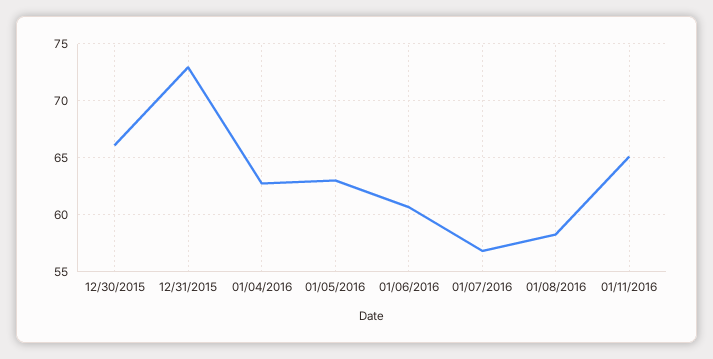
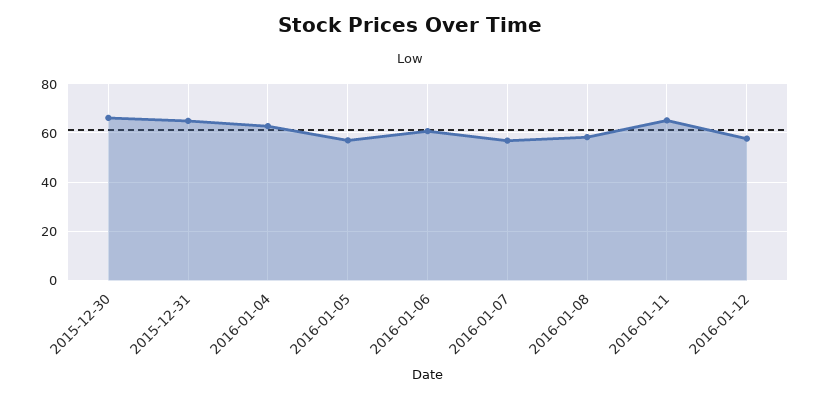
12/31/2015: 73 -> 65
01/05/2016: 63 -> 57.5
2016-01-12: none -> 57.5

